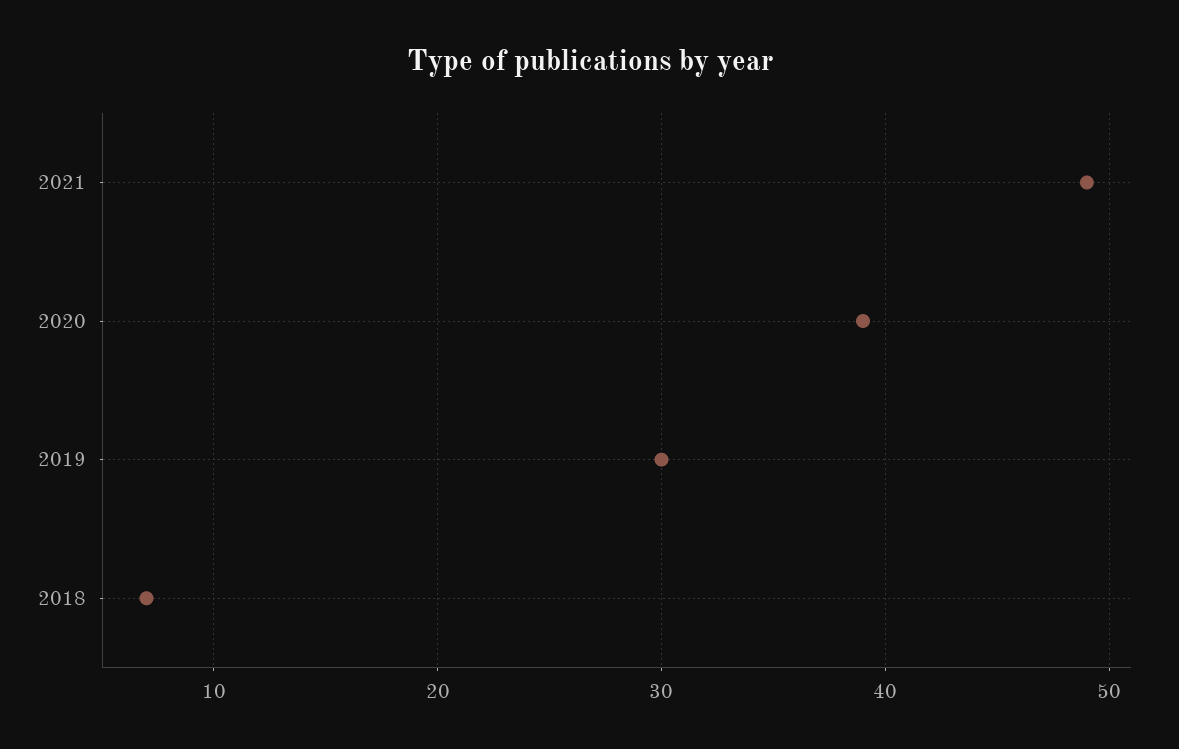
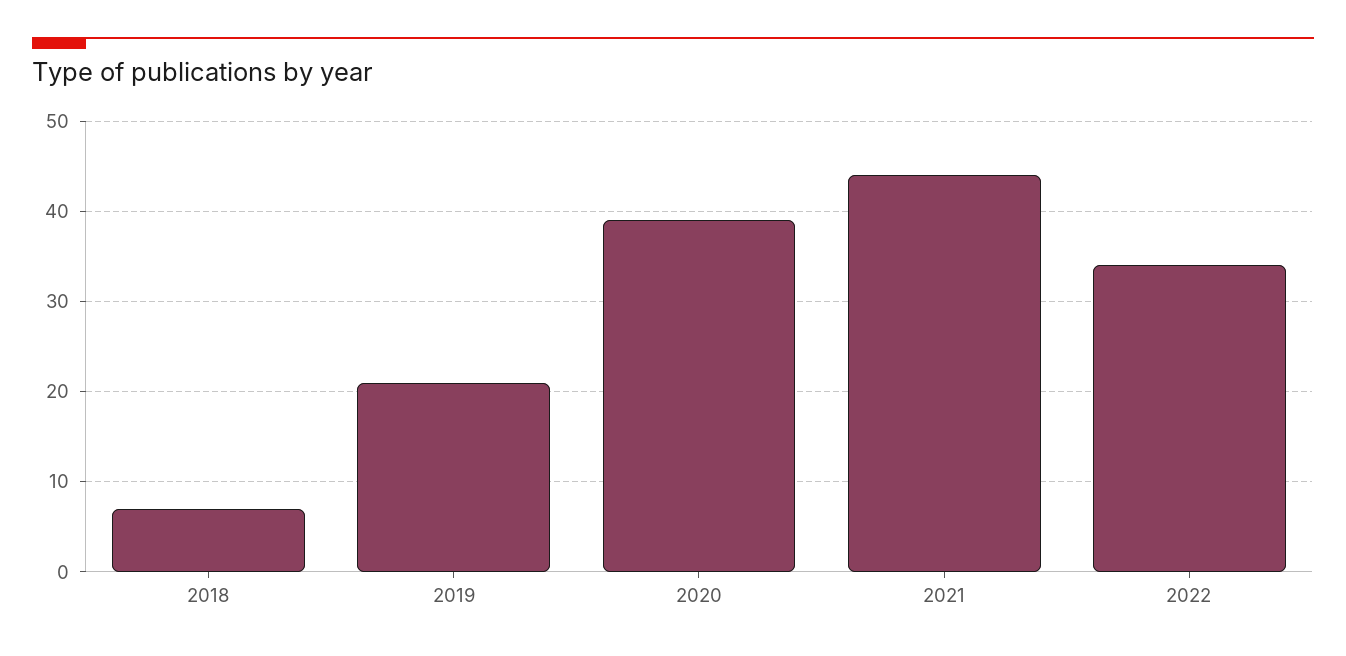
2021: 49 -> 44
2019: 30 -> 21
2022: none -> 34

